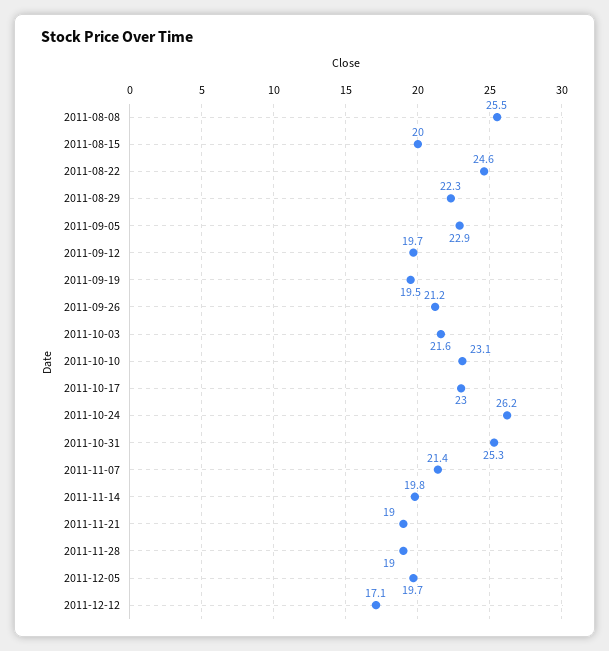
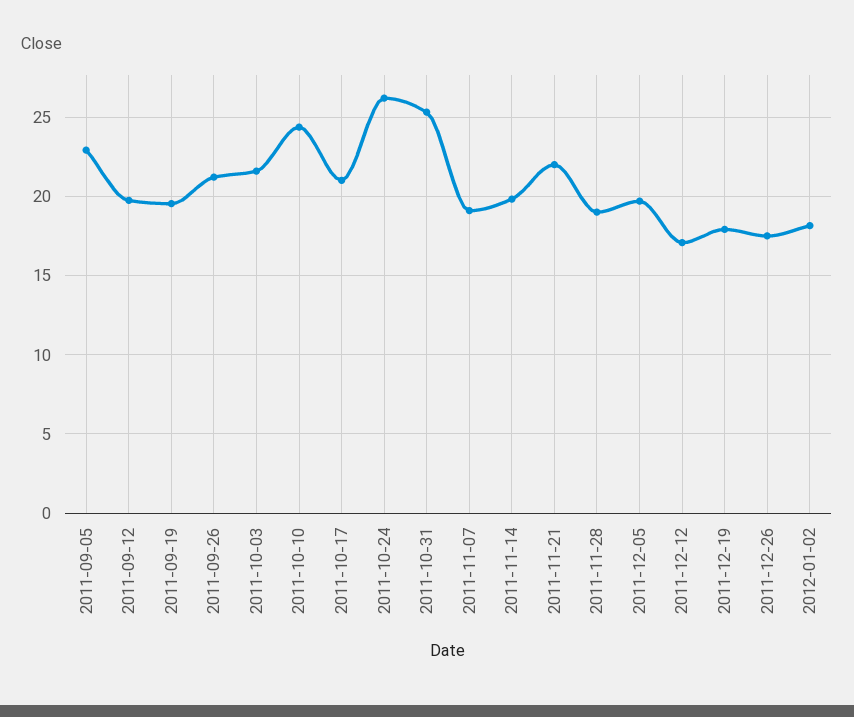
2011-08-08: 25.5 -> none
2011-08-15: 20 -> none
2011-08-22: 24.6 -> none
2011-08-29: 22.3 -> none
2011-10-10: 23.1 -> 24.5
2011-10-17: 23 -> 21
2011-11-07: 21.4 -> 19
2011-11-21: 19 -> 22
2011-12-19: none -> 18
2011-12-26: none -> 17.5
2012-01-02: none -> 18

